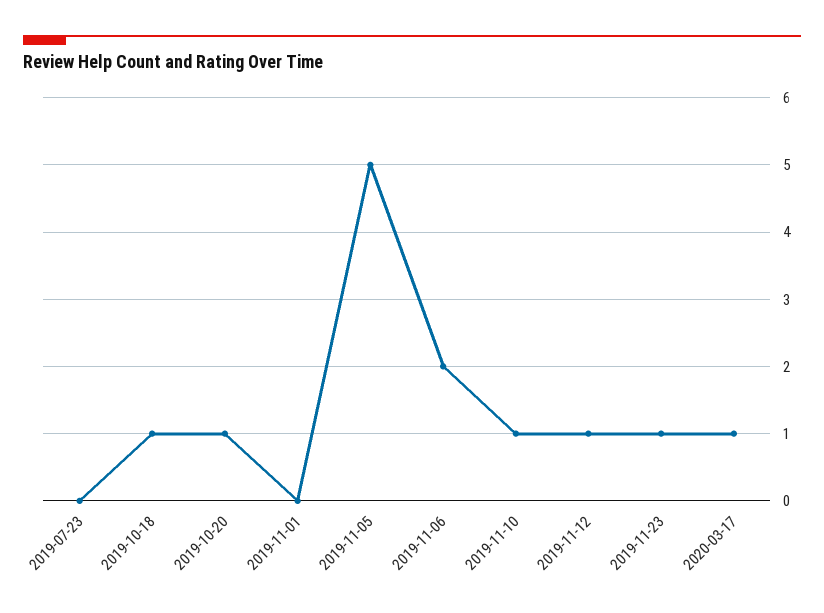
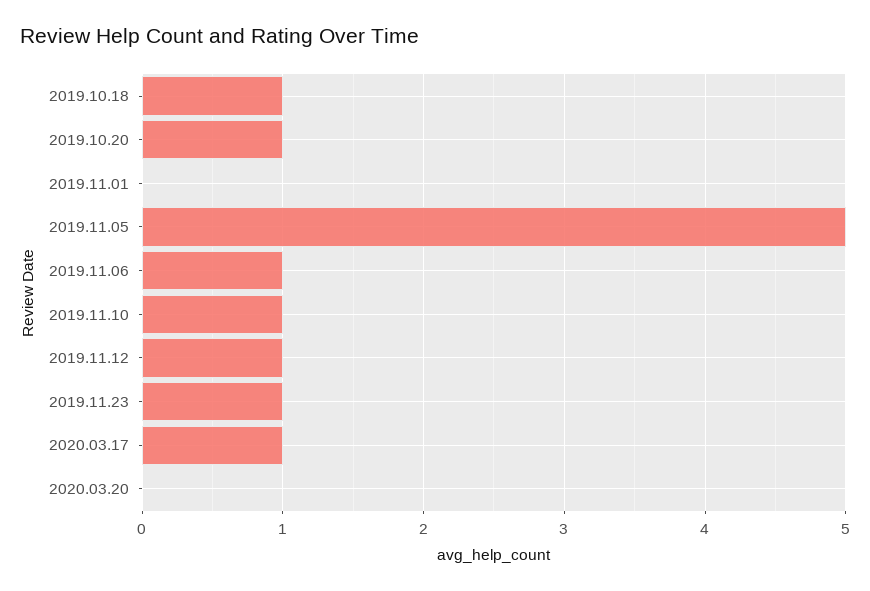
2019-07-23: 0 -> none
2019-11-06: 2 -> 1
2020.03.20: none -> 0

